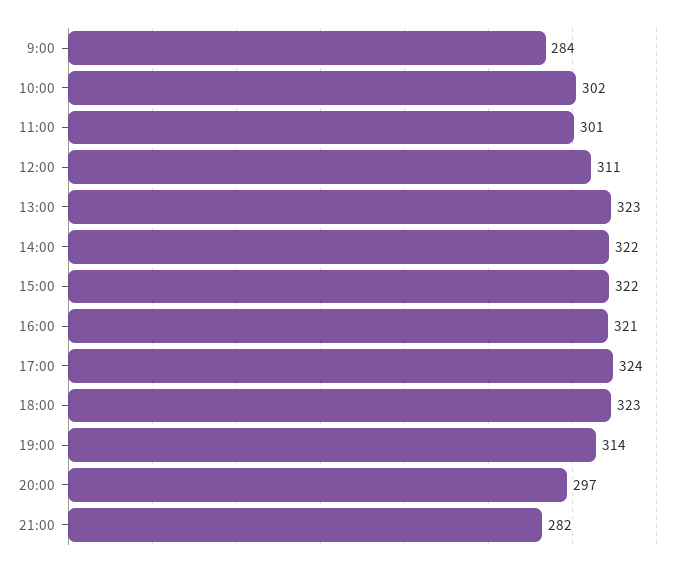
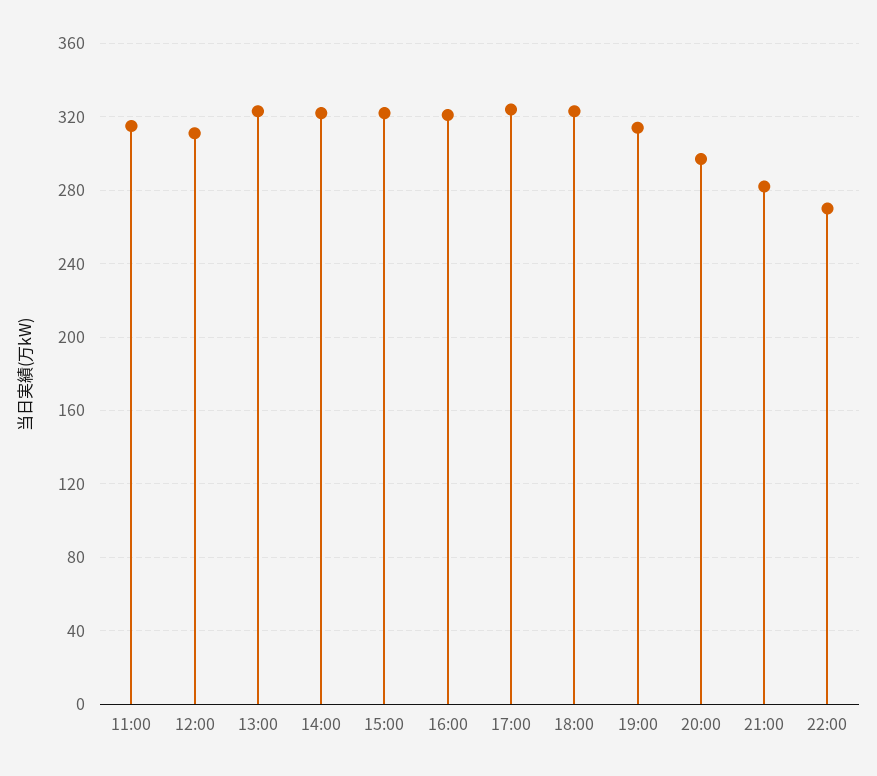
9:00: 284 -> none
10:00: 302 -> none
11:00: 301 -> 315
22:00: none -> 270

